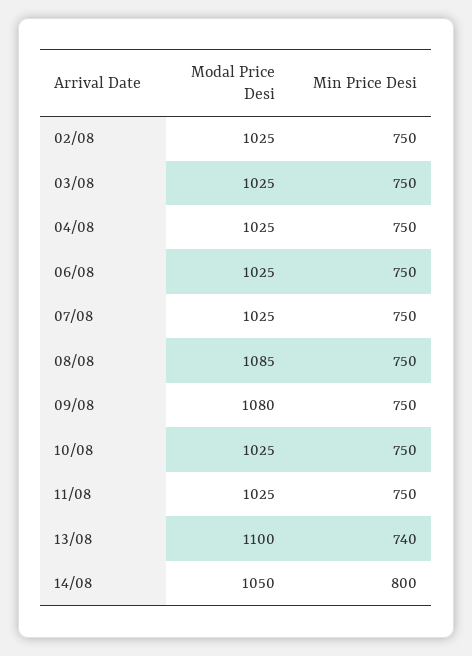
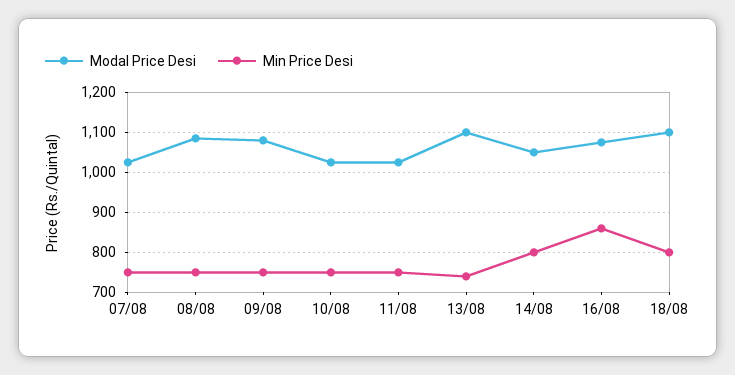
Modal Price Desi, 02/08: 1025 -> none
Min Price Desi, 02/08: 750 -> none
Modal Price Desi, 03/08: 1025 -> none
Min Price Desi, 03/08: 750 -> none
Modal Price Desi, 04/08: 1025 -> none
Min Price Desi, 04/08: 750 -> none
Modal Price Desi, 06/08: 1025 -> none
Min Price Desi, 06/08: 750 -> none
Modal Price Desi, 16/08: none -> 1080
Min Price Desi, 16/08: none -> 860
Modal Price Desi, 18/08: none -> 1100
Min Price Desi, 18/08: none -> 800

